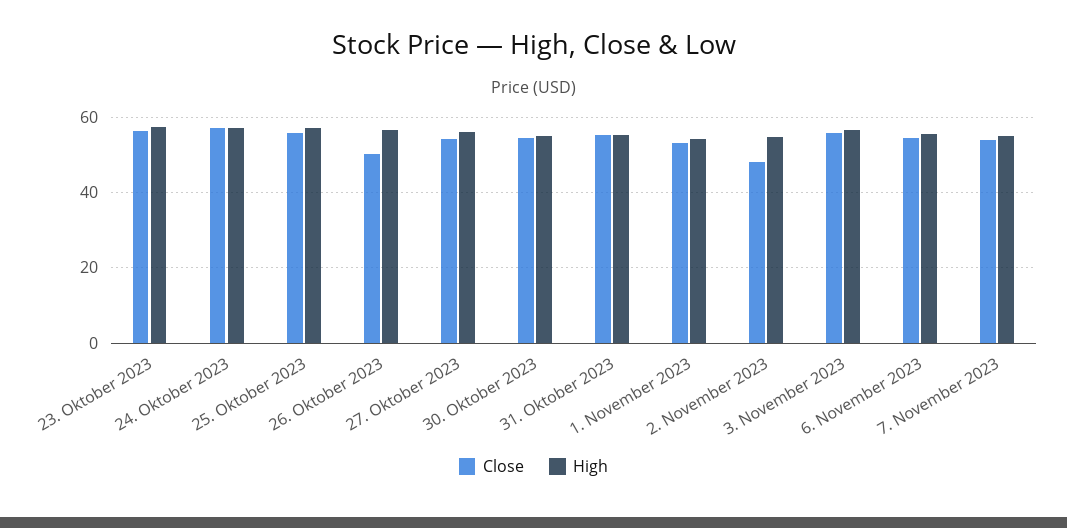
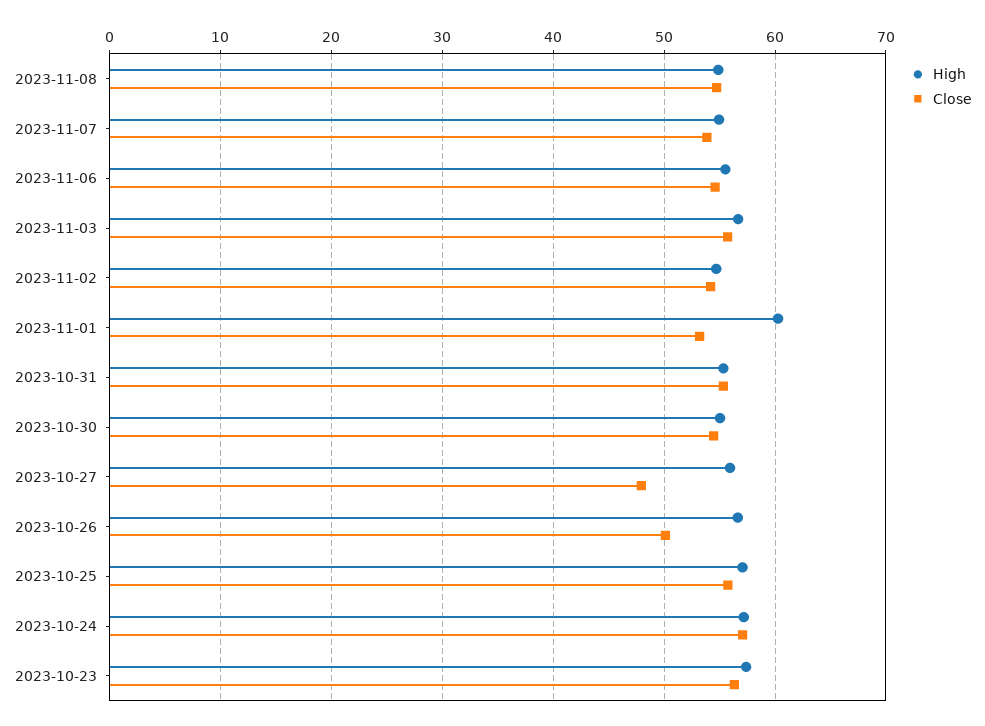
Close, 27. Oktober 2023: 54 -> 48
High, 1. November 2023: 54 -> 60
Close, 2. November 2023: 48 -> 54
High, 2023-11-08: none -> 55
Close, 2023-11-08: none -> 55

